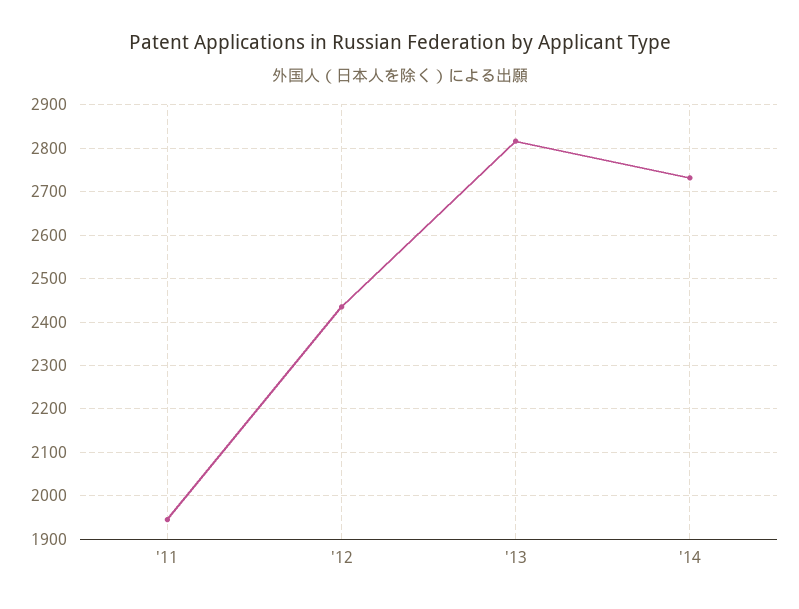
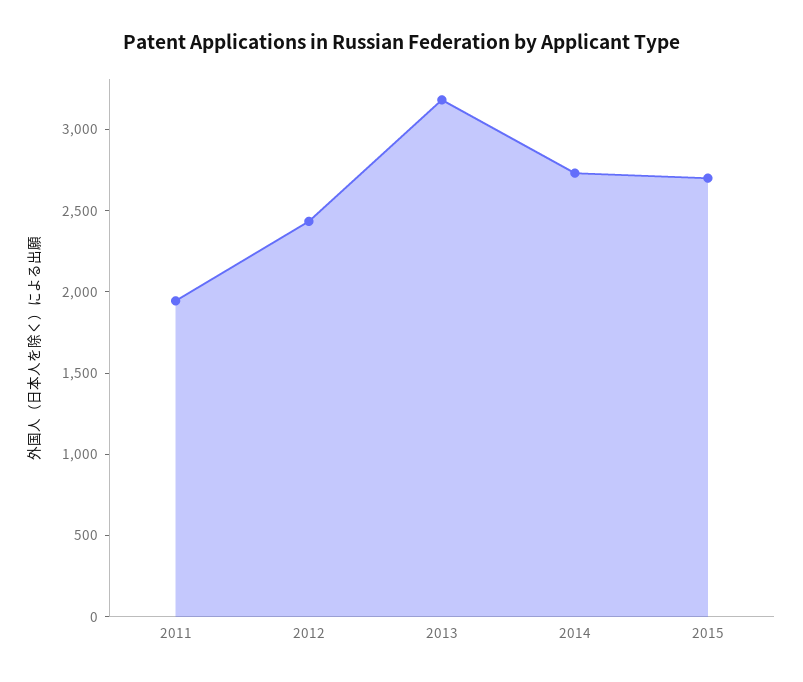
'13: 2820 -> 3200
2015: none -> 2700

